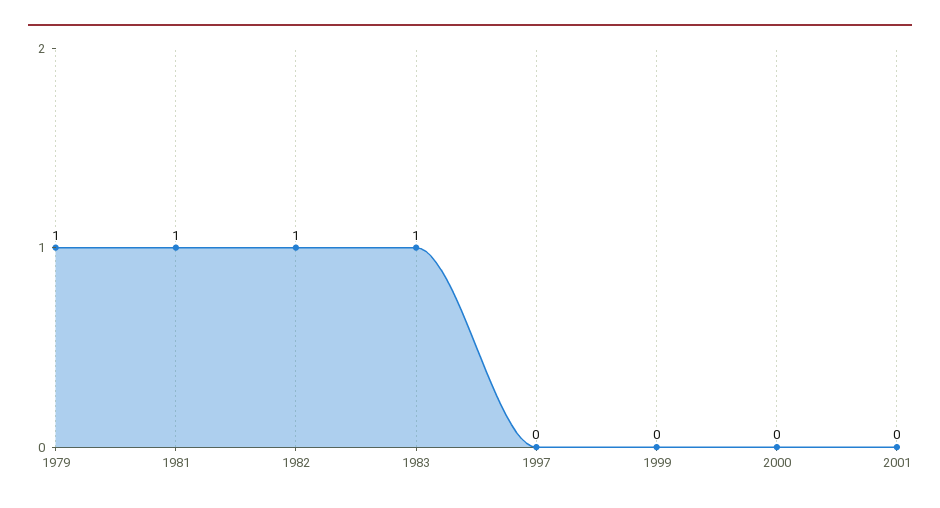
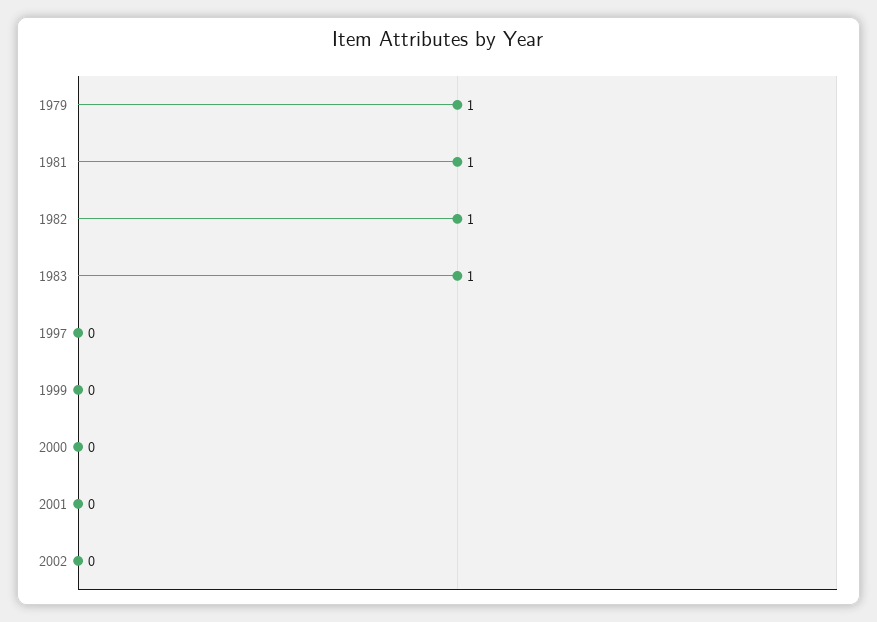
2002: none -> 0

